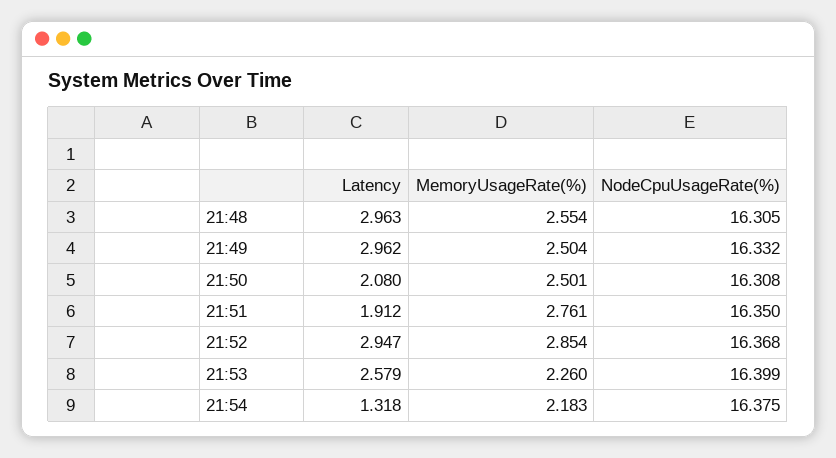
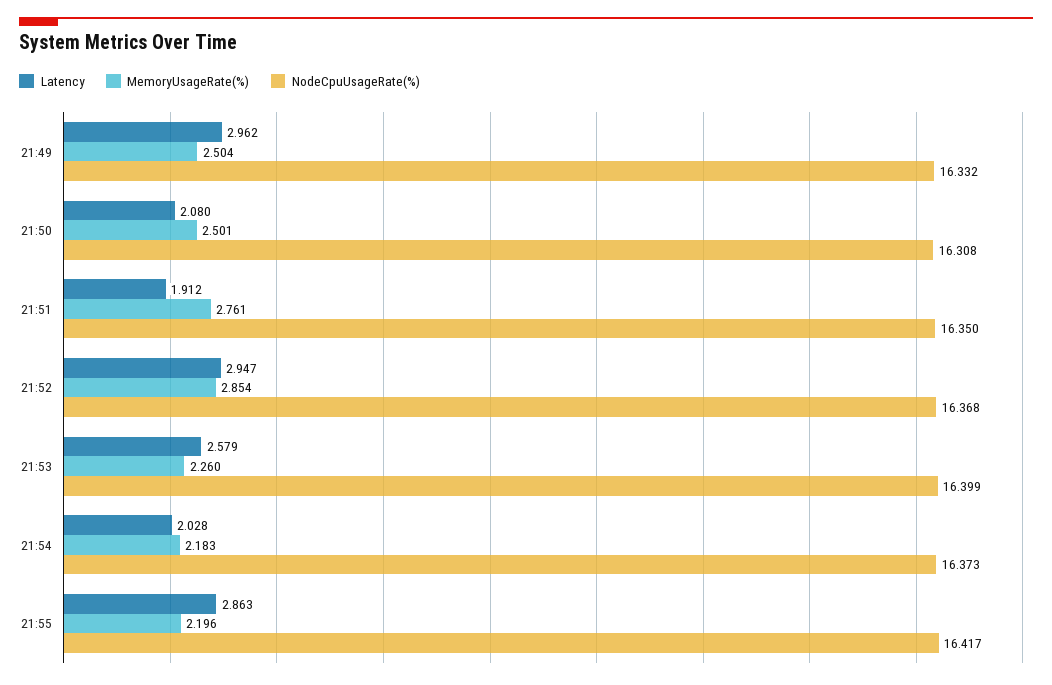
Latency, 21:48: 2.963 -> none
MemoryUsageRate(%), 21:48: 2.554 -> none
NodeCpuUsageRate(%), 21:48: 16.305 -> none
Latency, 21:54: 1.318 -> 2.028
NodeCpuUsageRate(%), 21:54: 16.375 -> 16.373
Latency, 21:55: none -> 2.863
MemoryUsageRate(%), 21:55: none -> 2.196
NodeCpuUsageRate(%), 21:55: none -> 16.417

